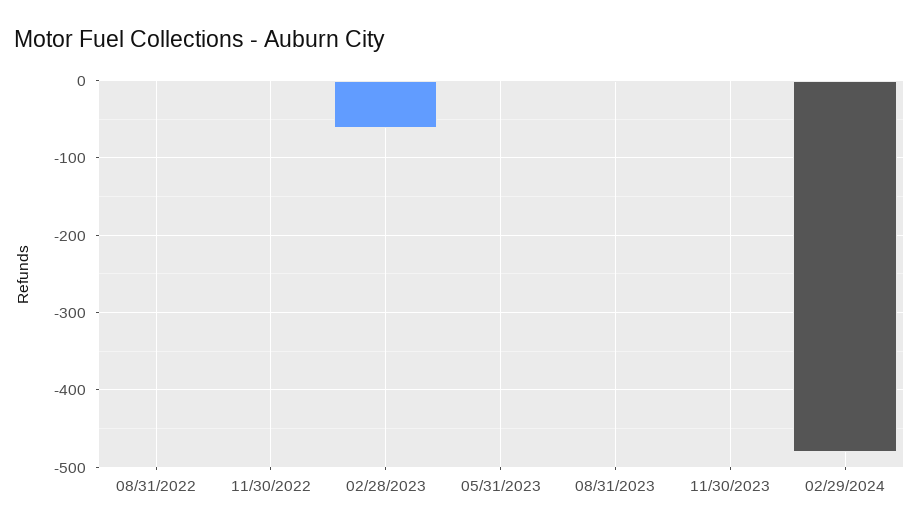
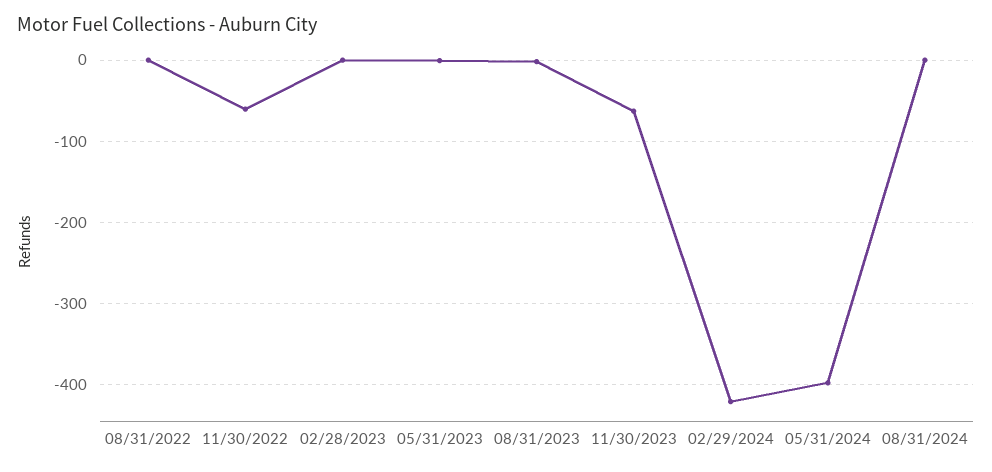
11/30/2022: 0 -> -60
02/28/2023: -60 -> 0
11/30/2023: 0 -> -60
02/29/2024: -480 -> -420
05/31/2024: none -> -400
08/31/2024: none -> 0

